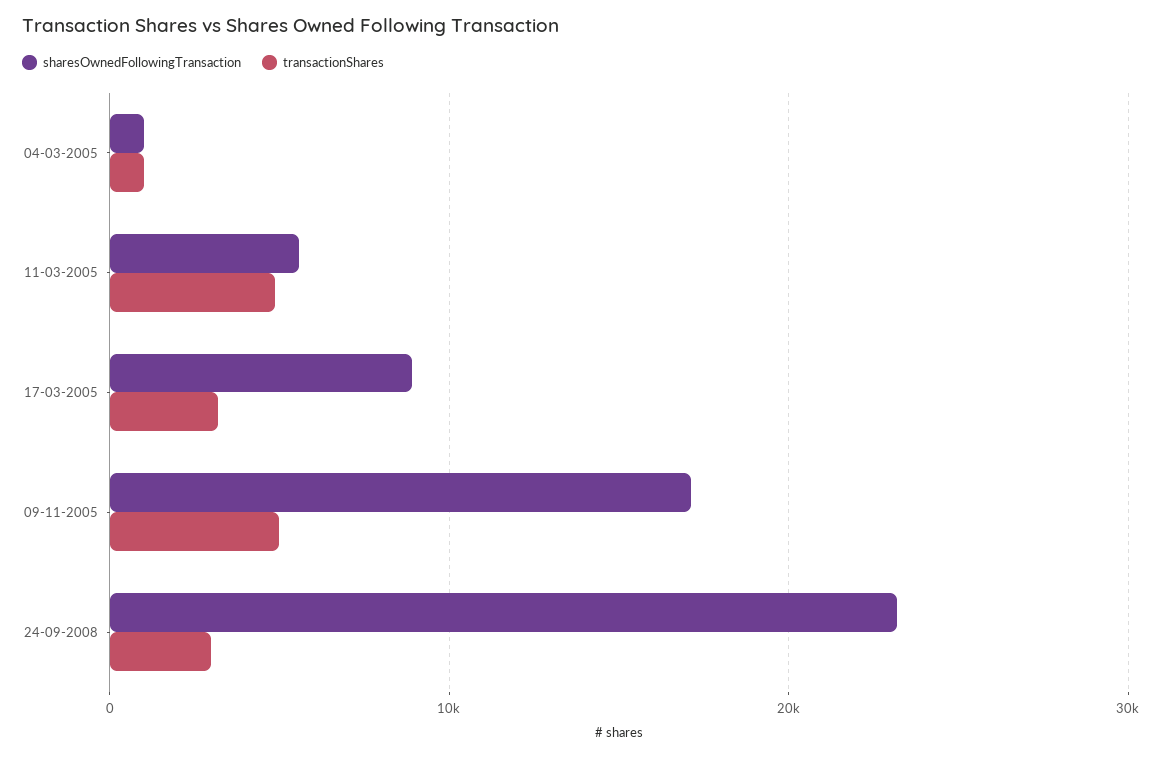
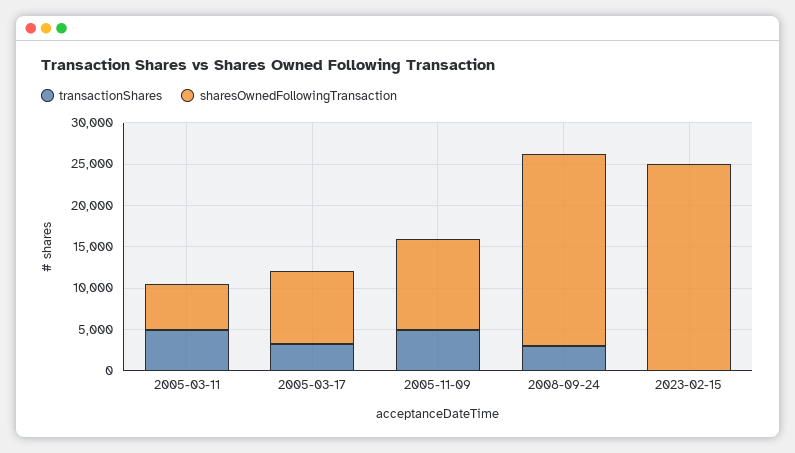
sharesOwnedFollowingTransaction, 04-03-2005: 1000 -> none
transactionShares, 04-03-2005: 1000 -> none
sharesOwnedFollowingTransaction, 09-11-2005: 17000 -> 11000
transactionShares, 2023-02-15: none -> 0
sharesOwnedFollowingTransaction, 2023-02-15: none -> 25000

